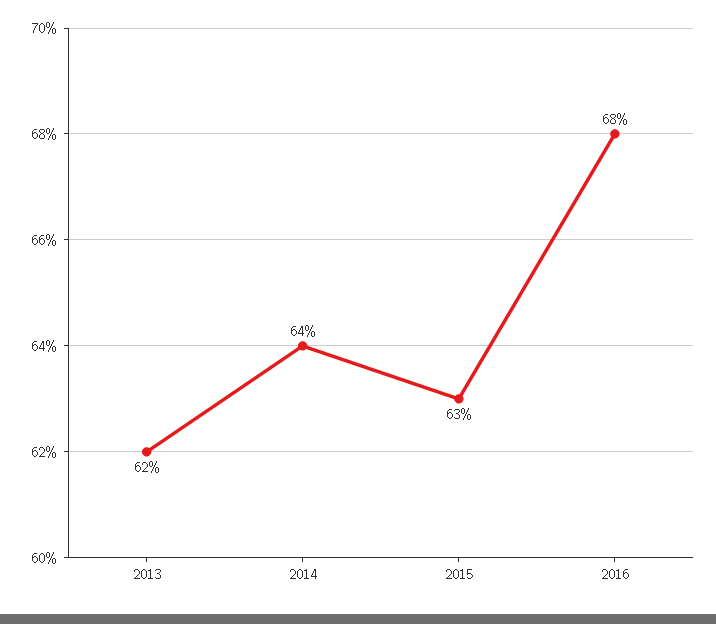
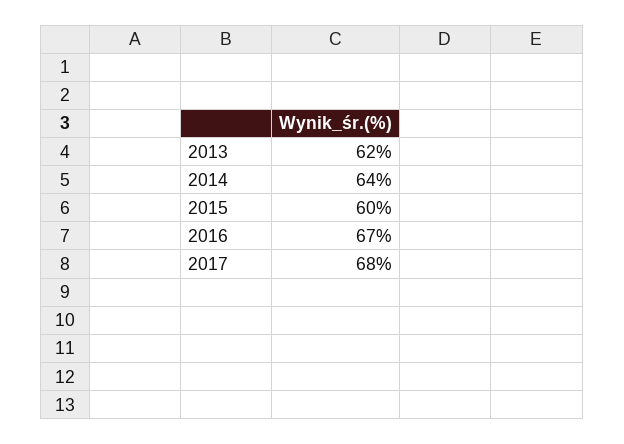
2015: 63 -> 60
2016: 68 -> 67
2017: none -> 68

